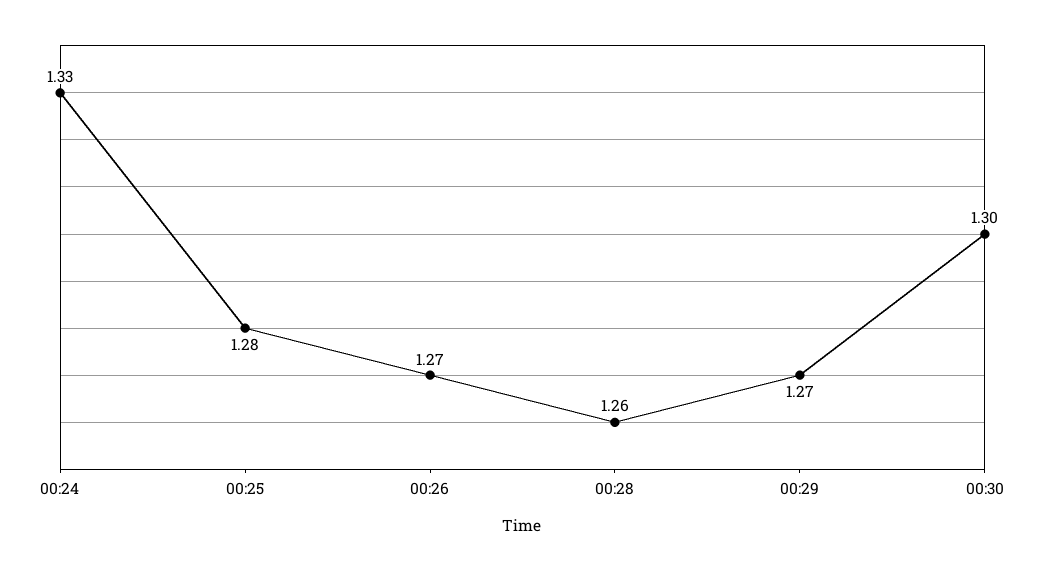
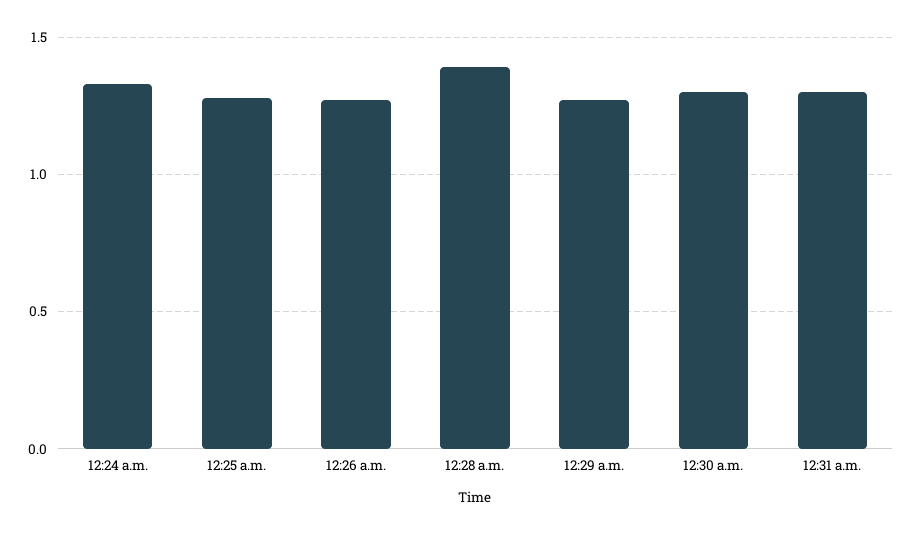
00:28: 1.26 -> 1.4
12:31 a.m.: none -> 1.3

